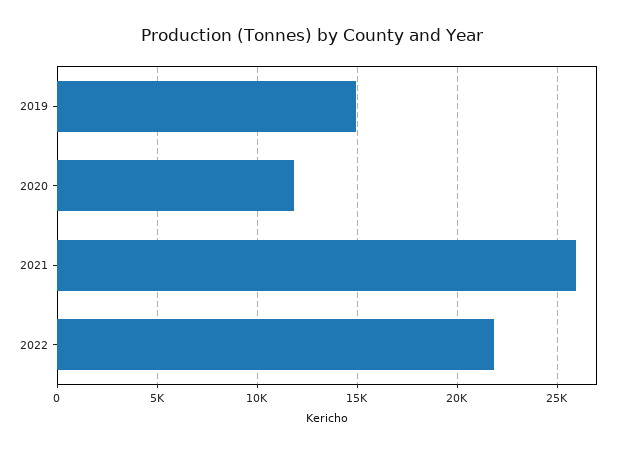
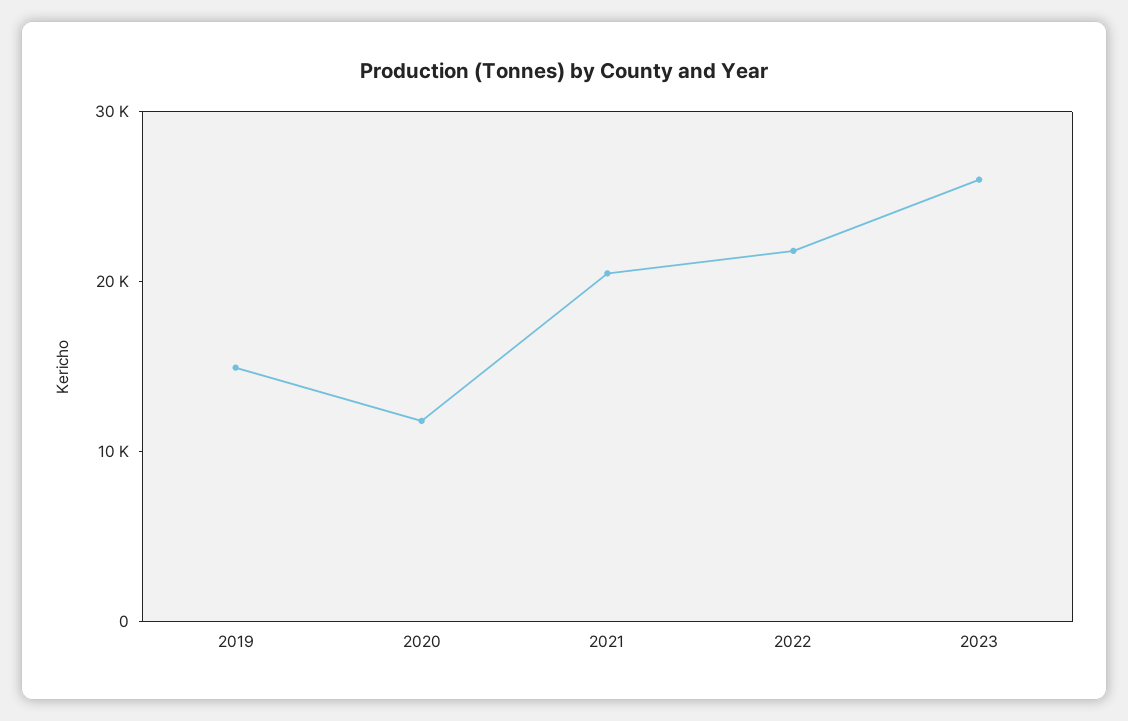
2021: 26000 -> 20000
2023: none -> 26000

